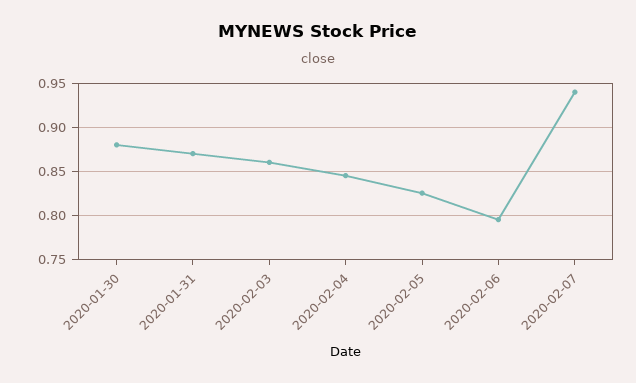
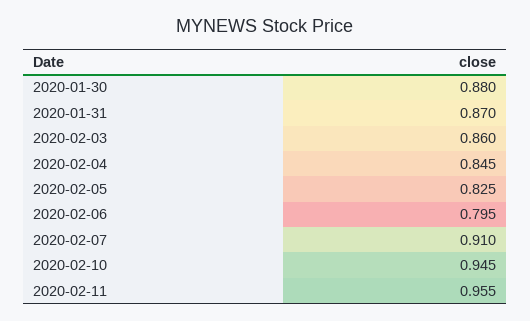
2020-02-07: 0.94 -> 0.91
2020-02-10: none -> 0.945
2020-02-11: none -> 0.955

